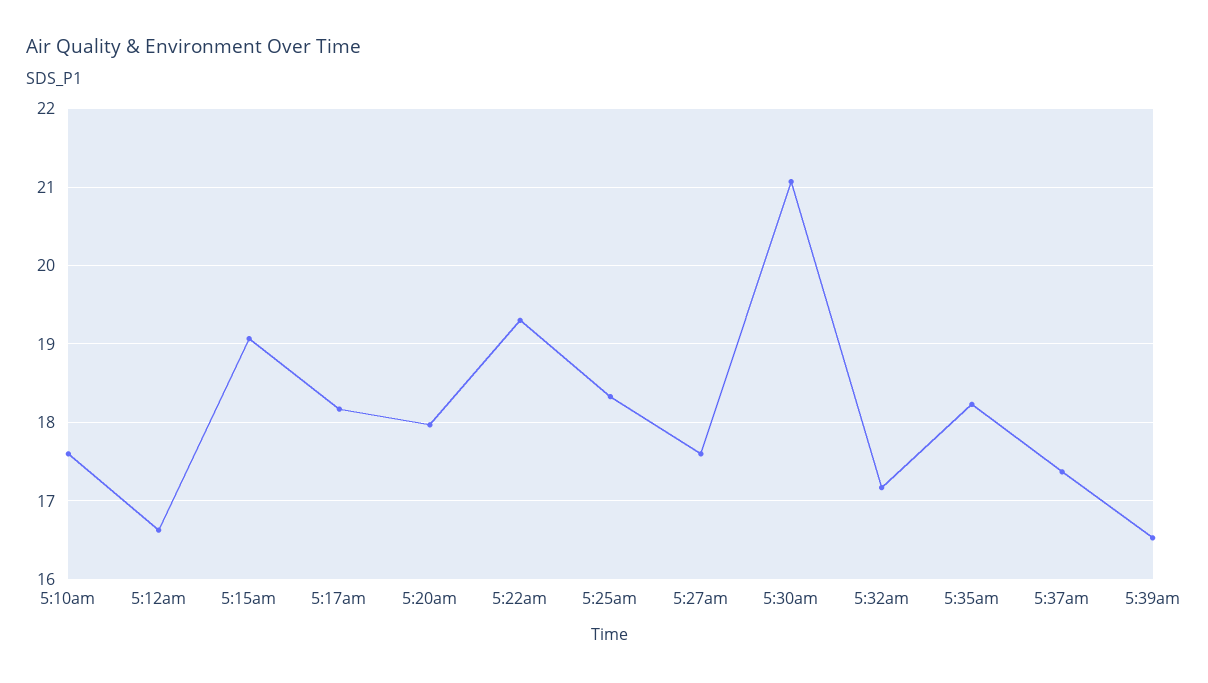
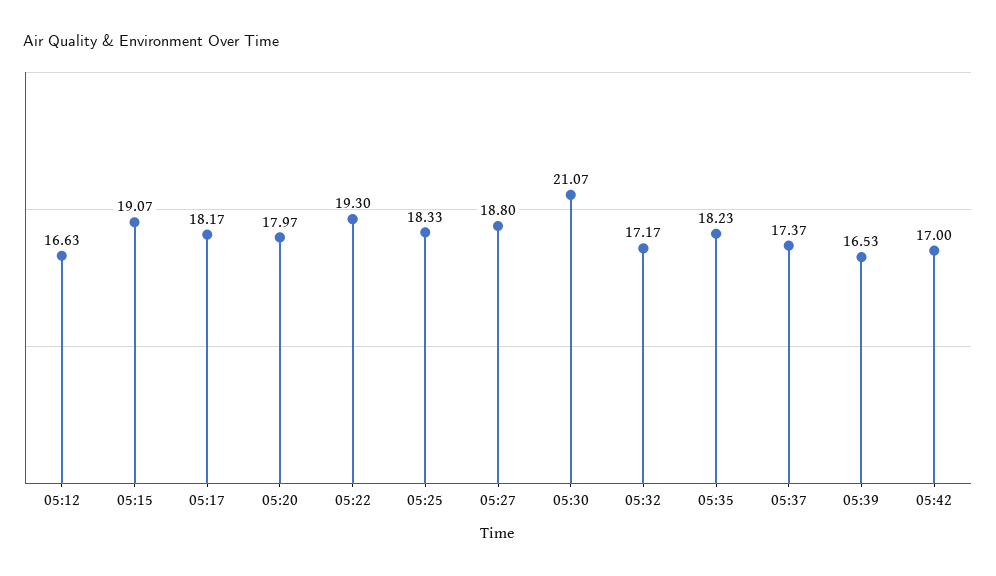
5:10am: 17.6 -> none
5:27am: 17.6 -> 18.8
05:42: none -> 17

